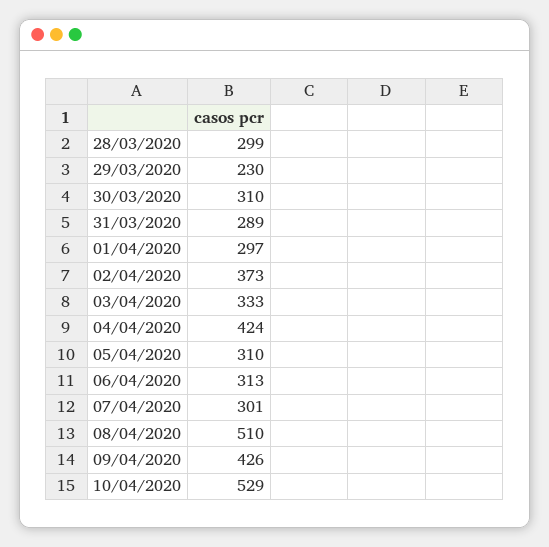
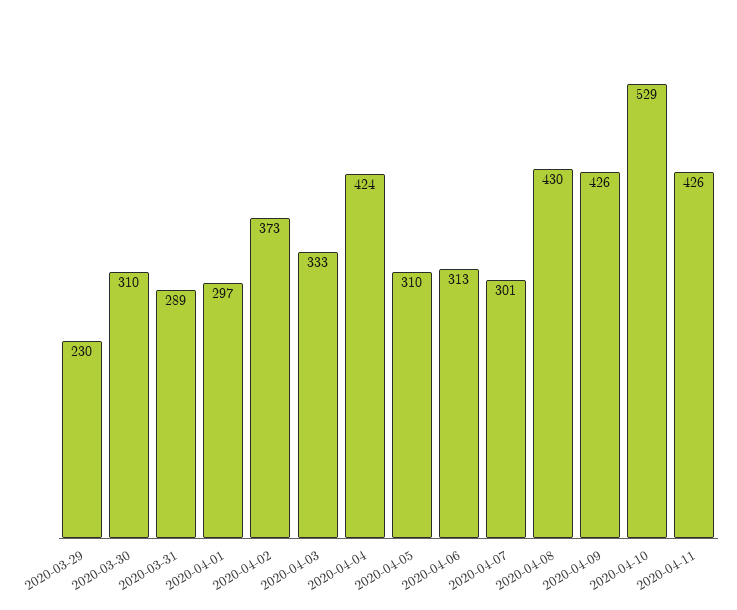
28/03/2020: 299 -> none
08/04/2020: 510 -> 430
2020-04-11: none -> 426

